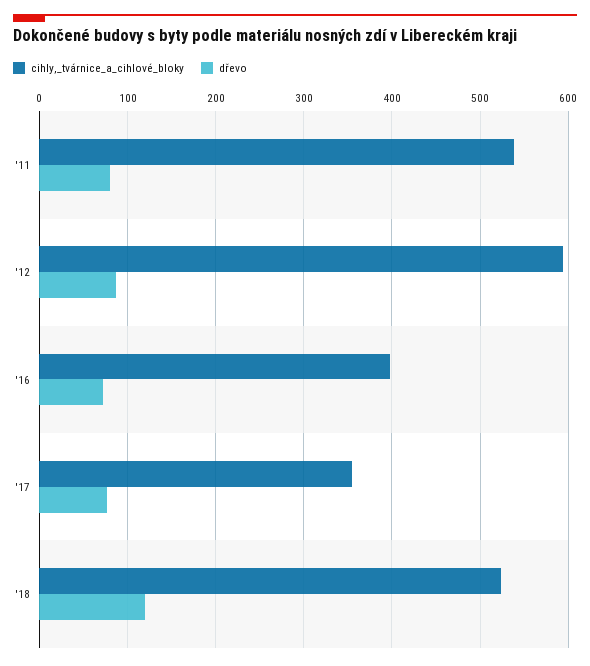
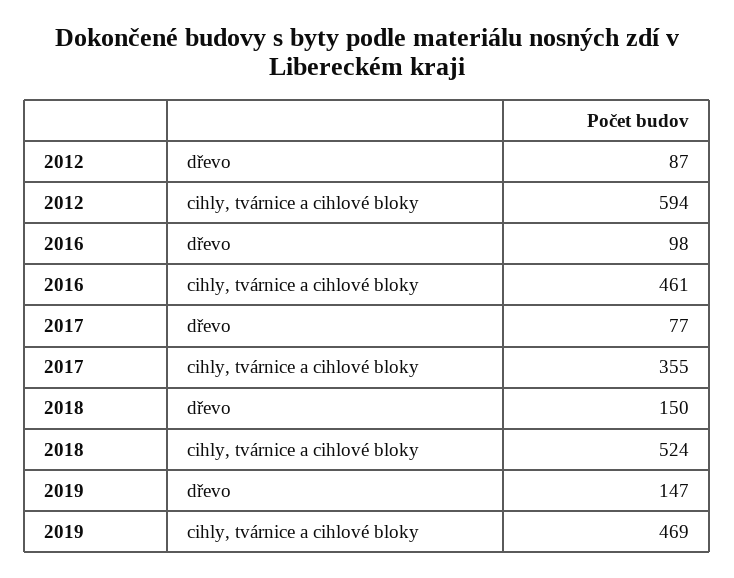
cihly,_tvárnice_a_cihlové_bloky, '11: 540 -> none
dřevo, '11: 80 -> none
cihly,_tvárnice_a_cihlové_bloky, '16: 400 -> 461
dřevo, '16: 70 -> 98
dřevo, '18: 120 -> 150
dřevo, 2019: none -> 147
cihly,_tvárnice_a_cihlové_bloky, 2019: none -> 469

